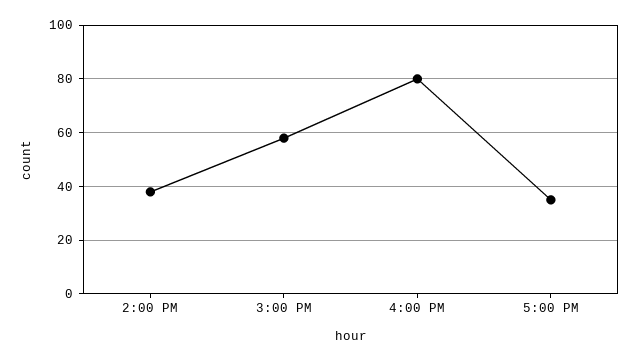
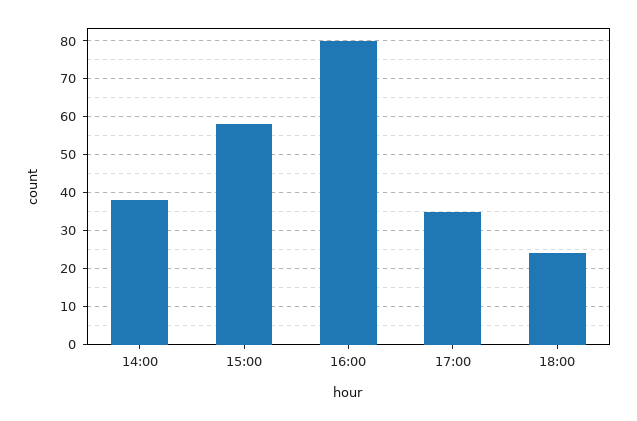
18:00: none -> 25

